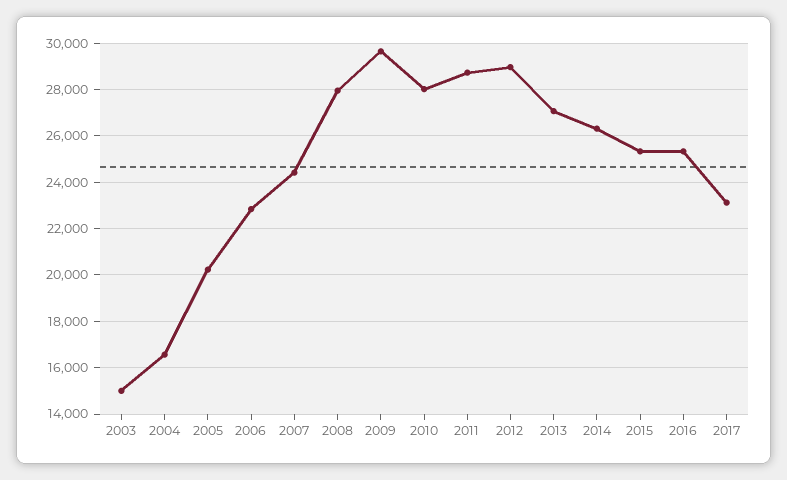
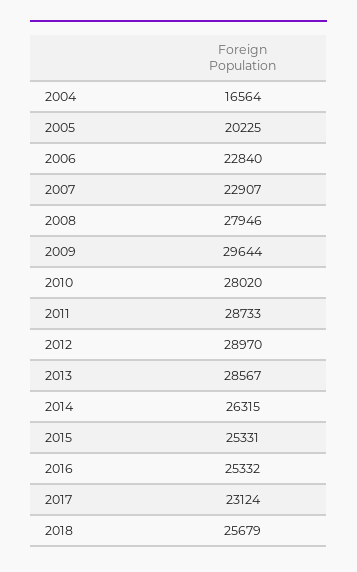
2003: 15000 -> none
2007: 24500 -> 22907
2013: 27000 -> 28567
2018: none -> 25679

